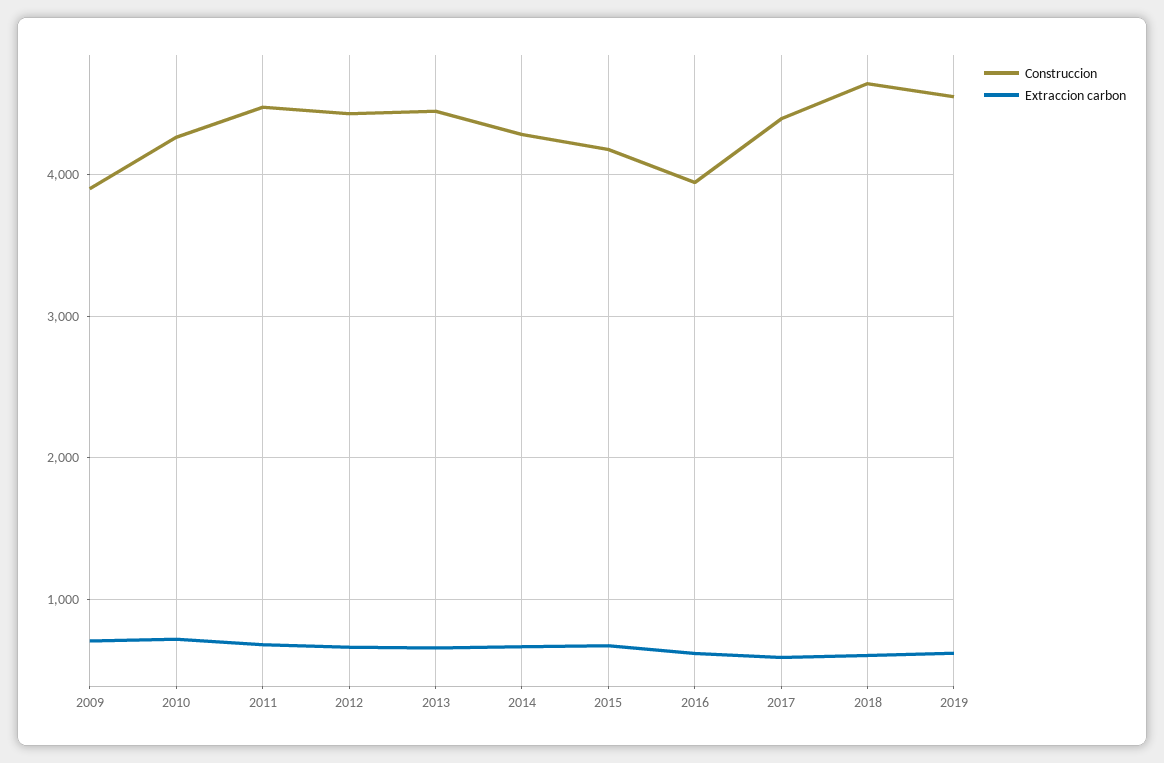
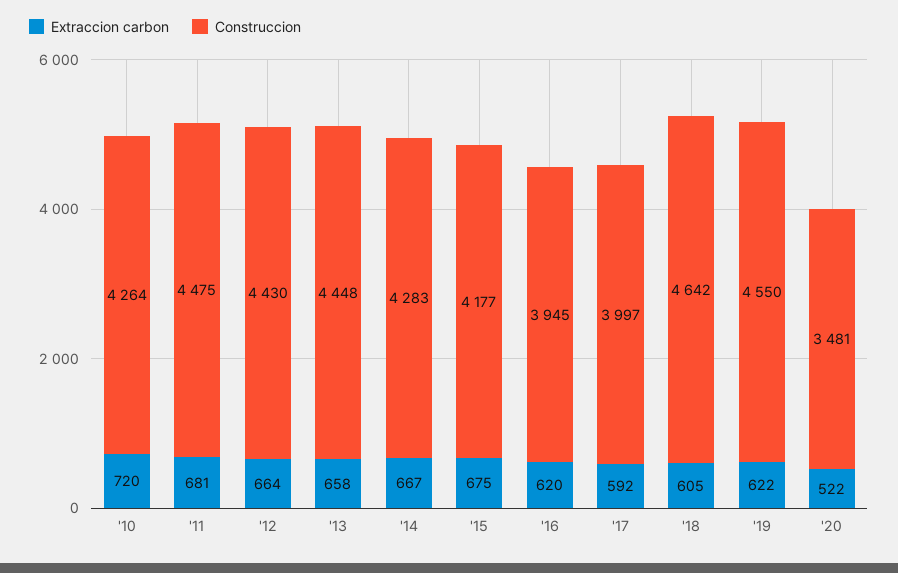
Construccion, 2009: 3900 -> none
Extraccion carbon, 2009: 700 -> none
Construccion, 2017: 4400 -> 3997
Extraccion carbon, '20: none -> 522
Construccion, '20: none -> 3481

